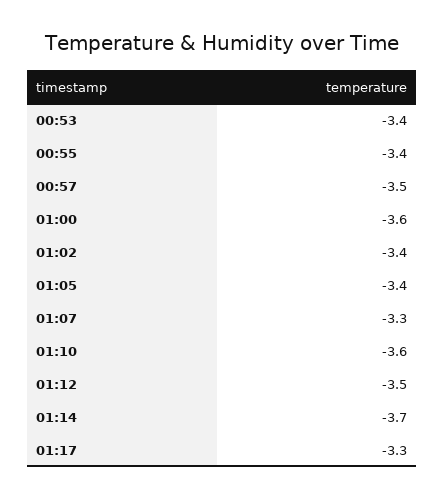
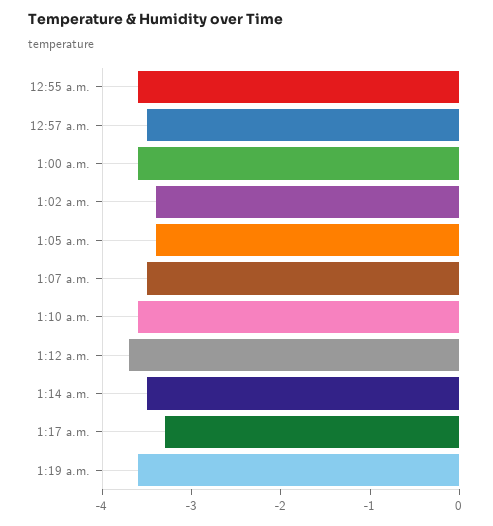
00:53: -3.4 -> none
00:55: -3.4 -> -3.6
01:07: -3.3 -> -3.5
01:12: -3.5 -> -3.7
01:14: -3.7 -> -3.5
1:19 a.m.: none -> -3.6

